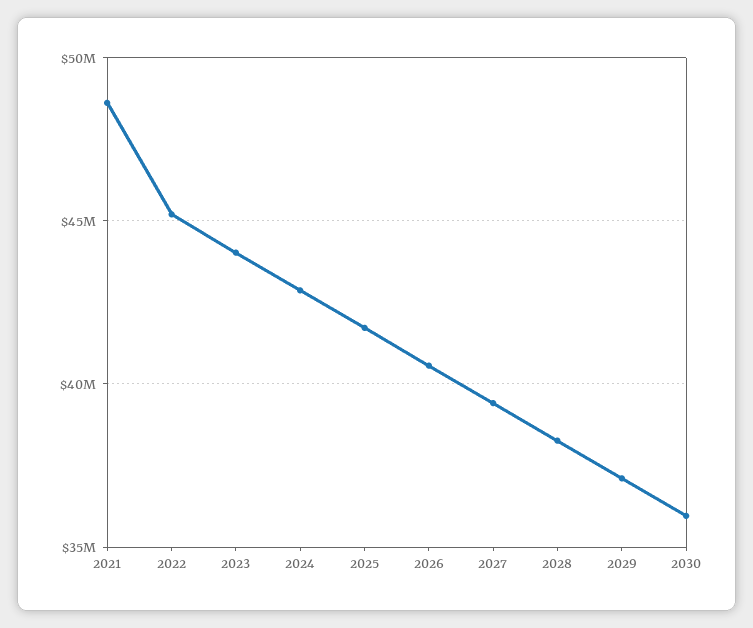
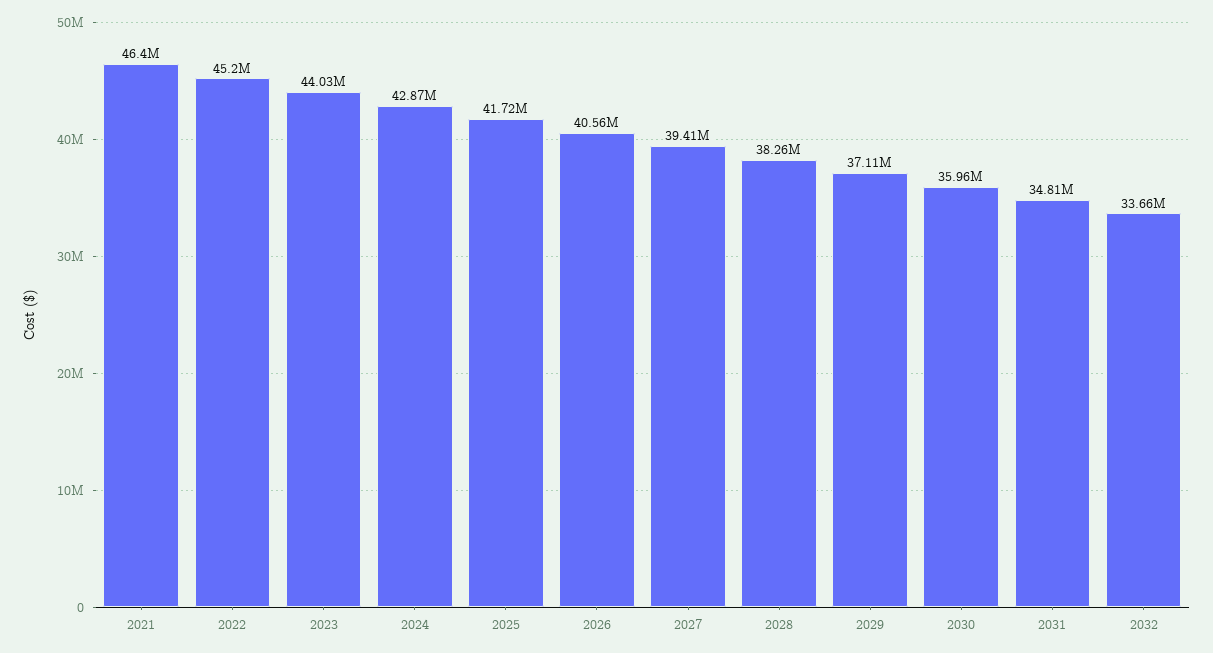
2021: 48500000 -> 46400000
2031: none -> 34810000
2032: none -> 33660000

